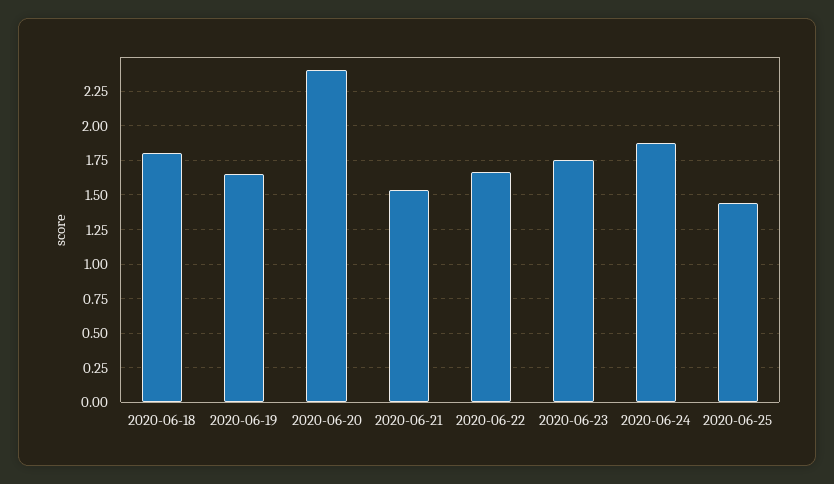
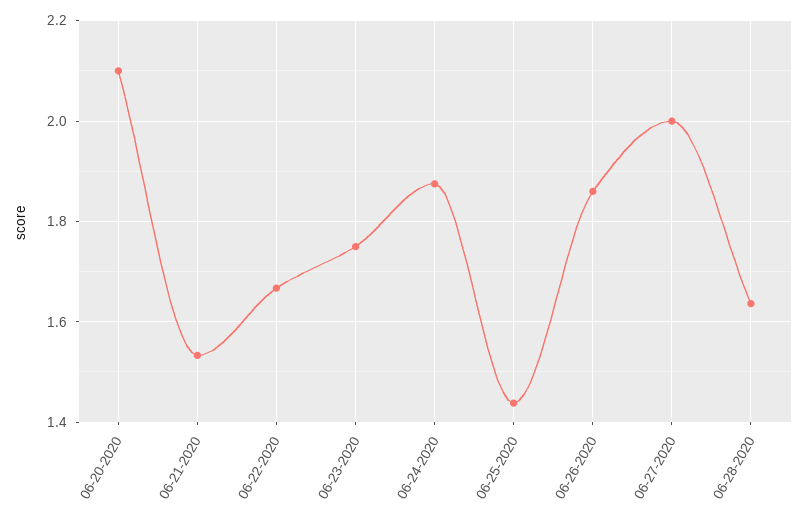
2020-06-18: 1.8 -> none
2020-06-19: 1.65 -> none
2020-06-20: 2.4 -> 2.1
06-26-2020: none -> 1.86
06-27-2020: none -> 2
06-28-2020: none -> 1.64

